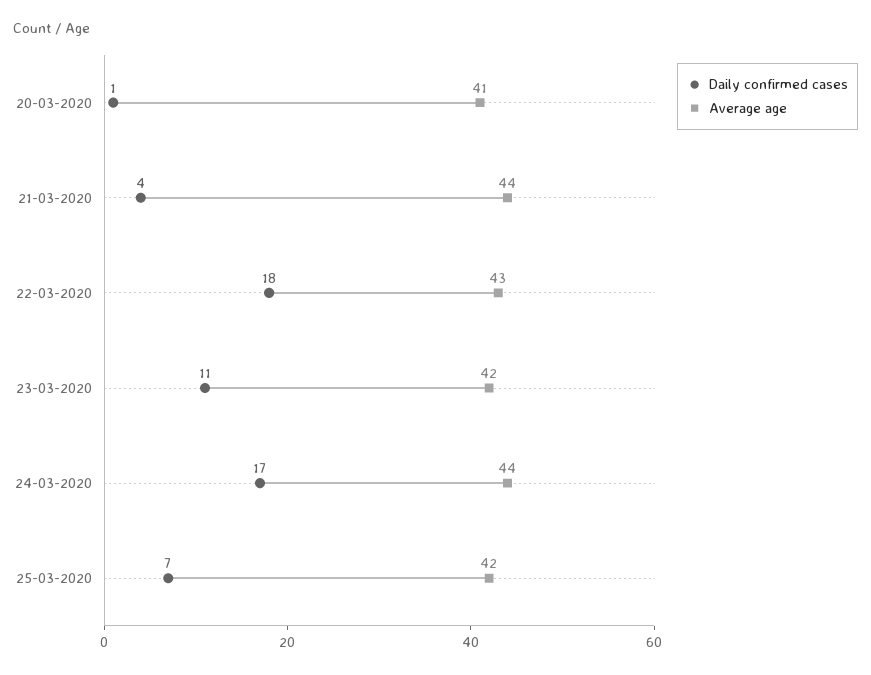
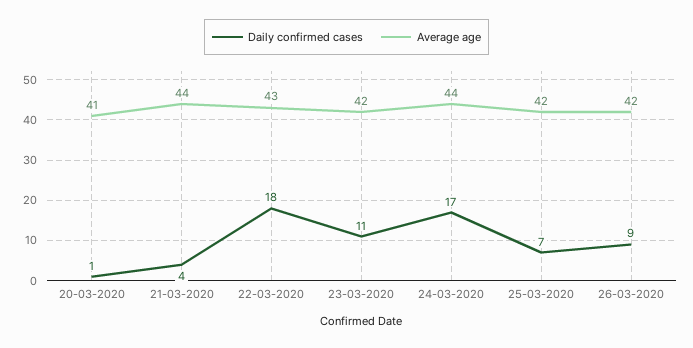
Daily confirmed cases, 26-03-2020: none -> 9
Average age, 26-03-2020: none -> 42

